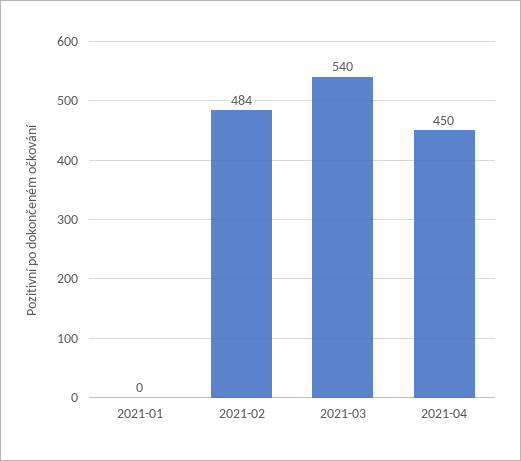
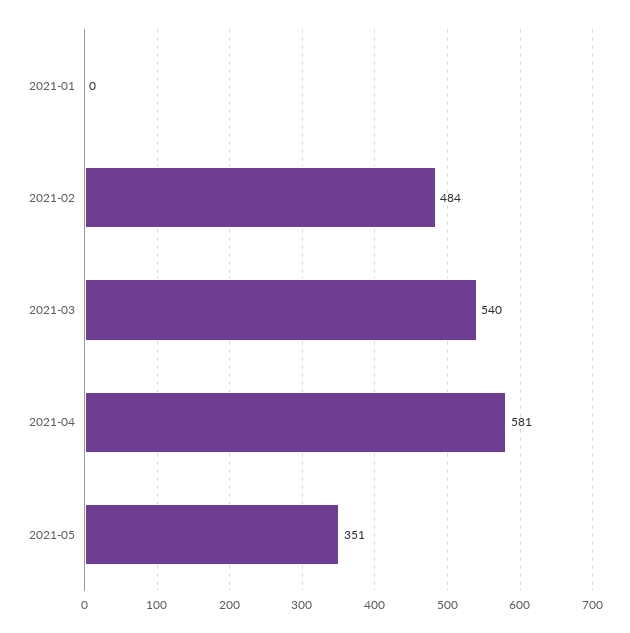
2021-04: 450 -> 581
2021-05: none -> 351

